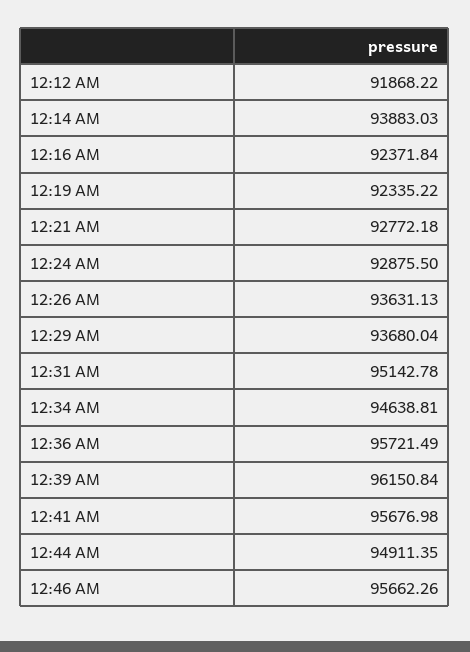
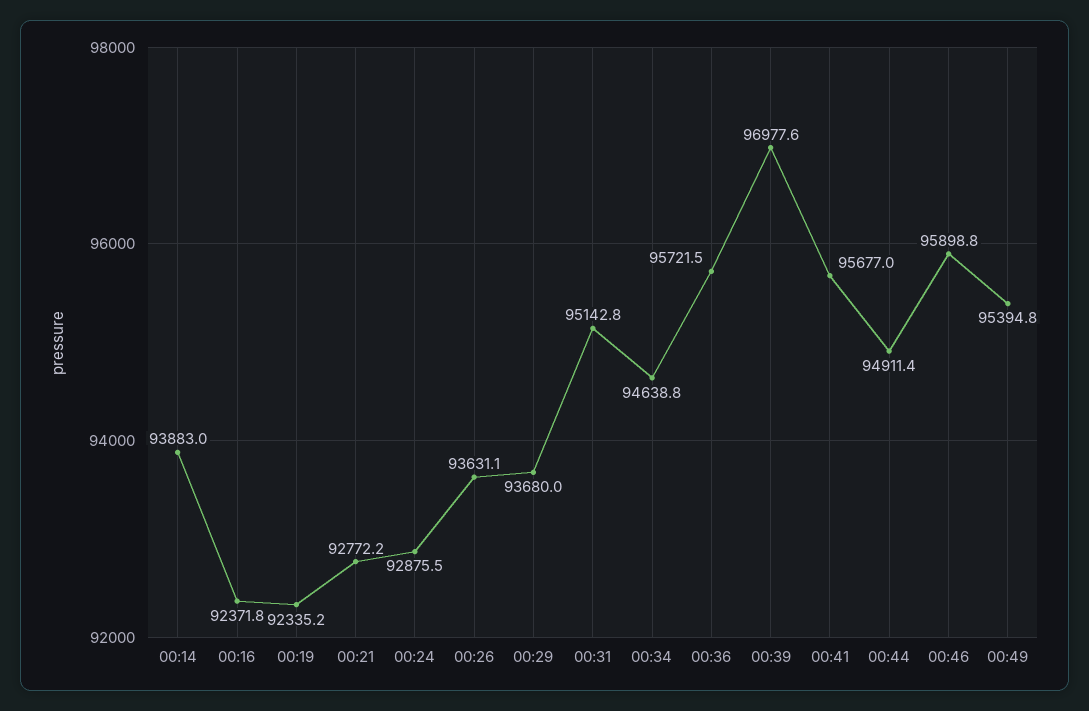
12:12 AM: 91868.22 -> none
12:39 AM: 96150.84 -> 96977.6
12:46 AM: 95662.26 -> 95898.8
00:49: none -> 95394.8

